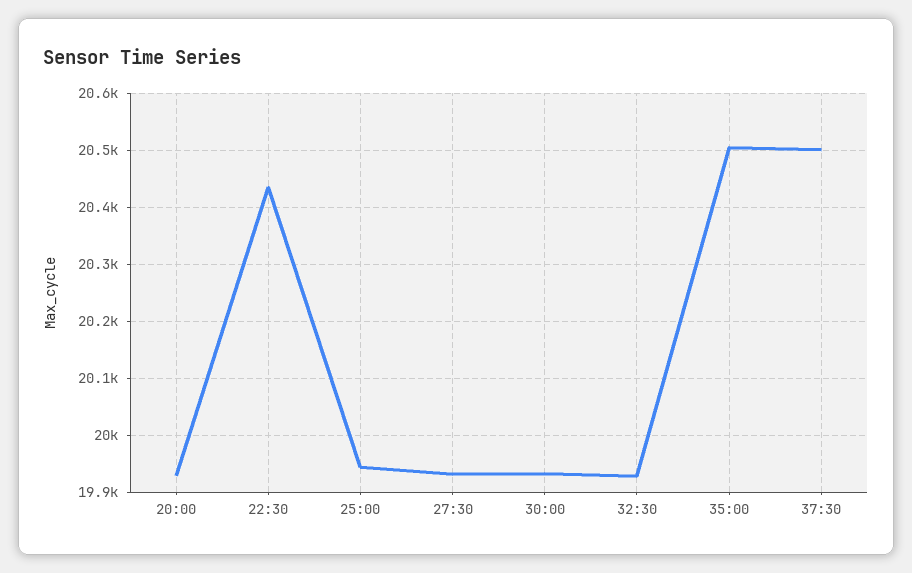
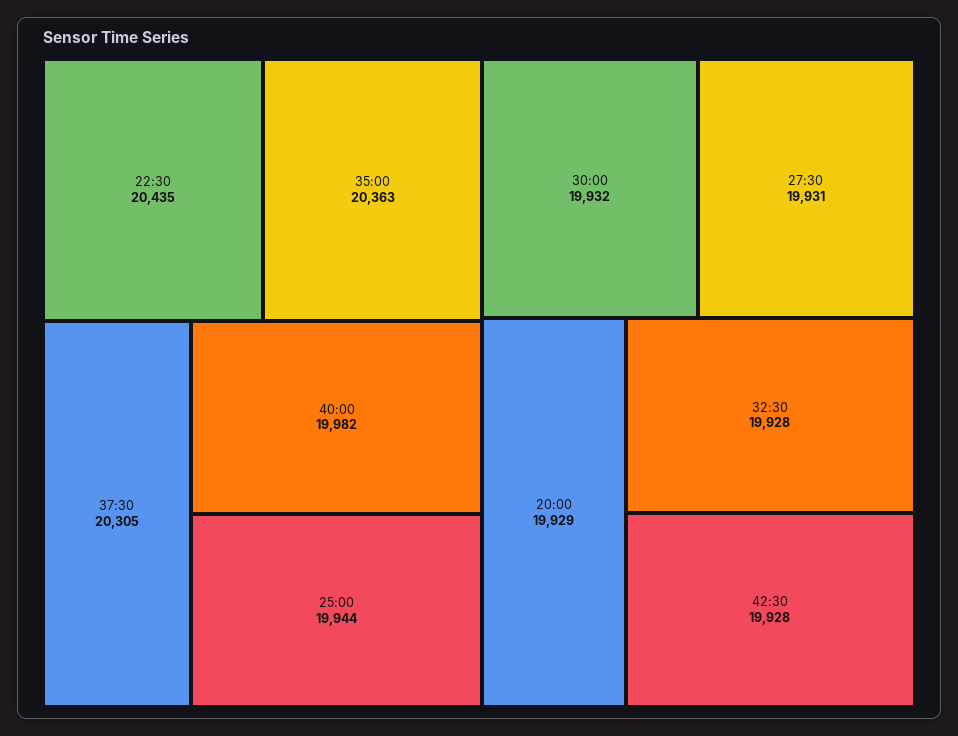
35:00: 20500 -> 20363
37:30: 20500 -> 20305
40:00: none -> 19982
42:30: none -> 19928

